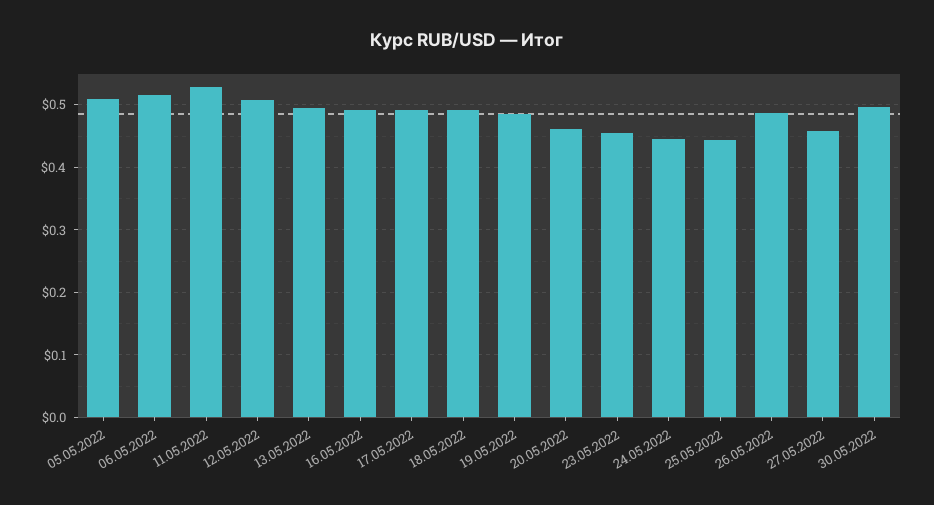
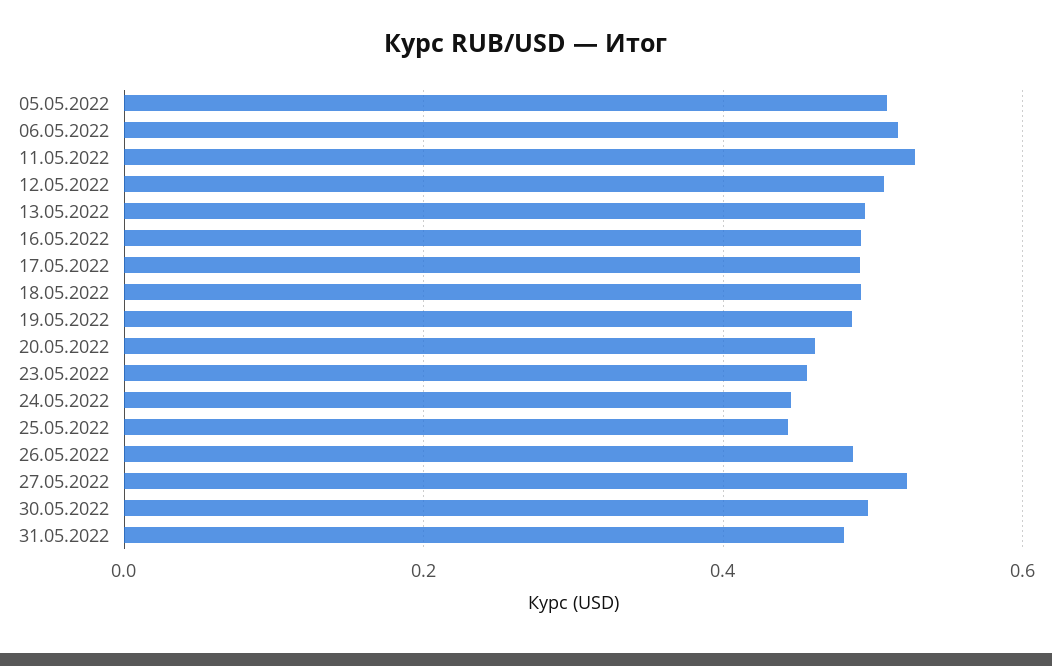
27.05.2022: 0.46 -> 0.52
31.05.2022: none -> 0.48

